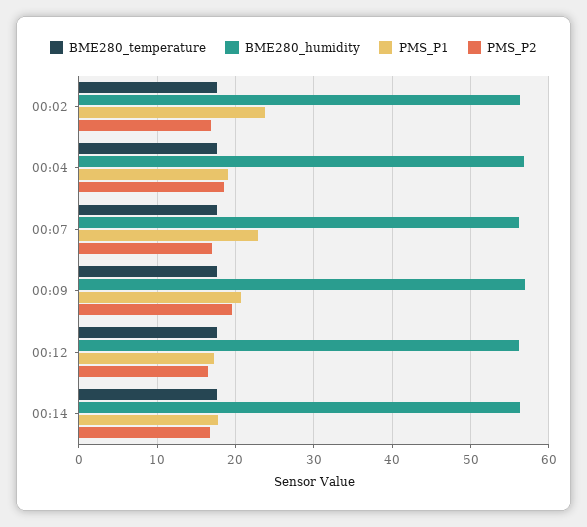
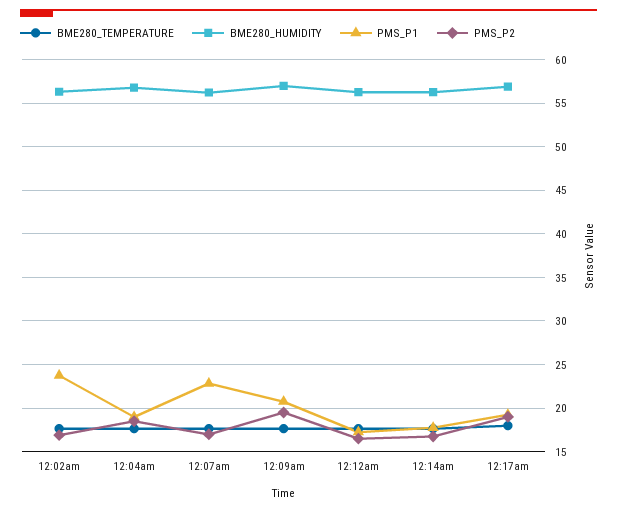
BME280_temperature, 12:17am: none -> 18
BME280_humidity, 12:17am: none -> 57
PMS_P1, 12:17am: none -> 19
PMS_P2, 12:17am: none -> 19

